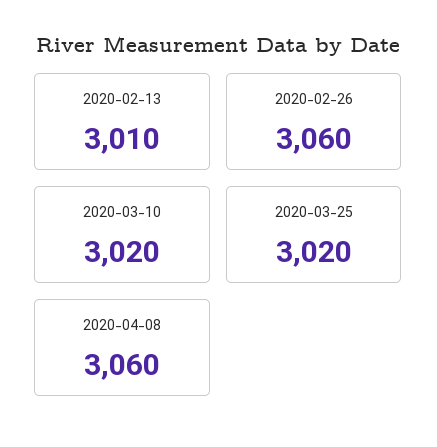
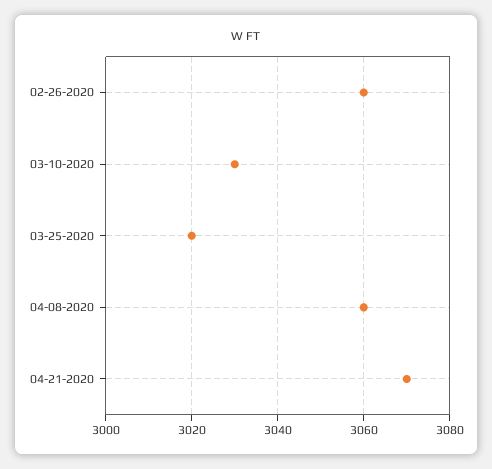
2020-02-13: 3010 -> none
2020-03-10: 3020 -> 3030
04-21-2020: none -> 3070

